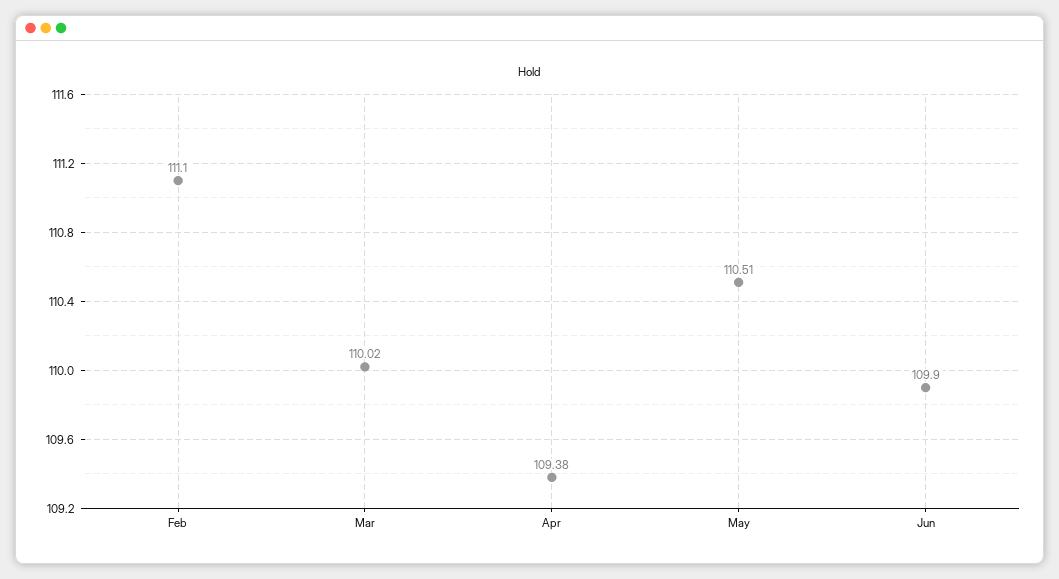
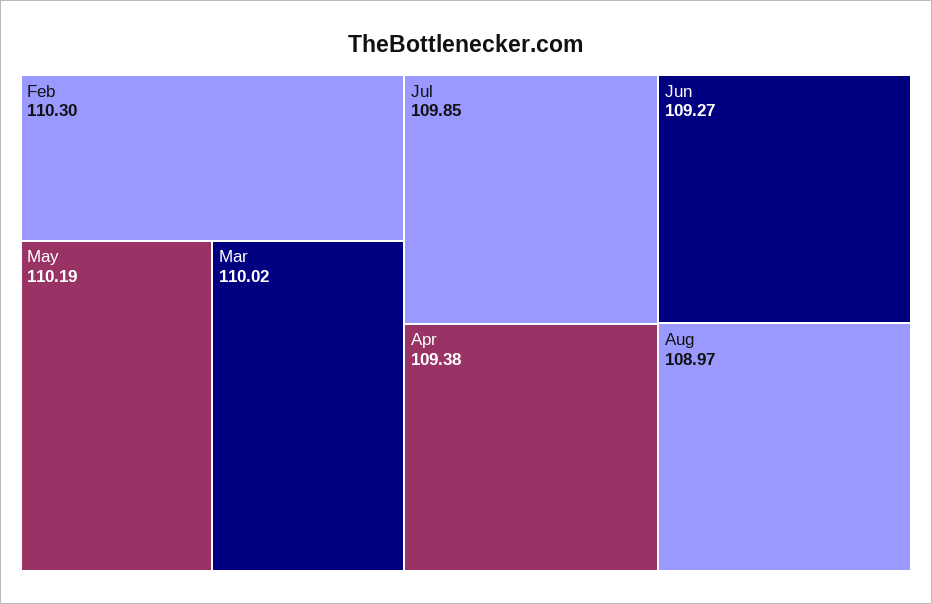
Feb: 111.1 -> 110.3
May: 110.51 -> 110.19
Jun: 109.9 -> 109.27
Jul: none -> 109.85
Aug: none -> 108.97

